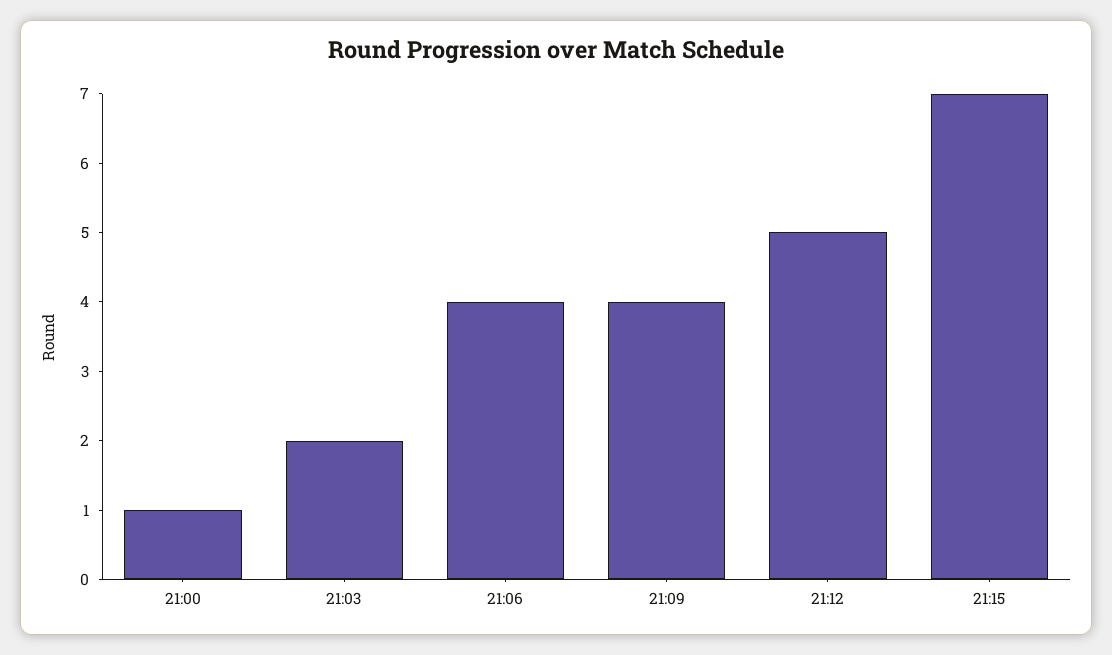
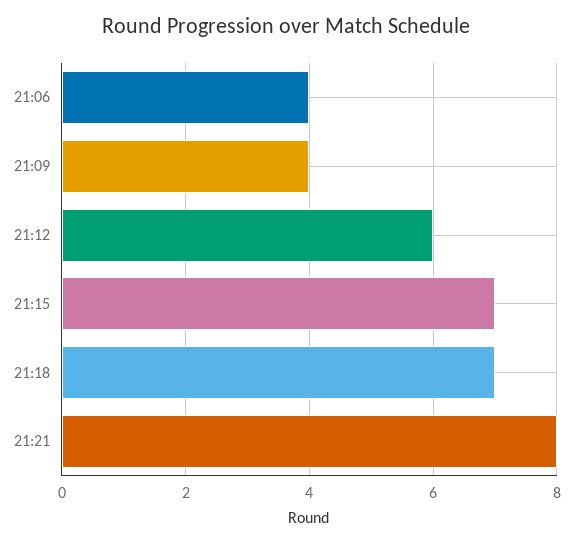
21:00: 1 -> none
21:03: 2 -> none
21:12: 5 -> 6
21:18: none -> 7
21:21: none -> 8

